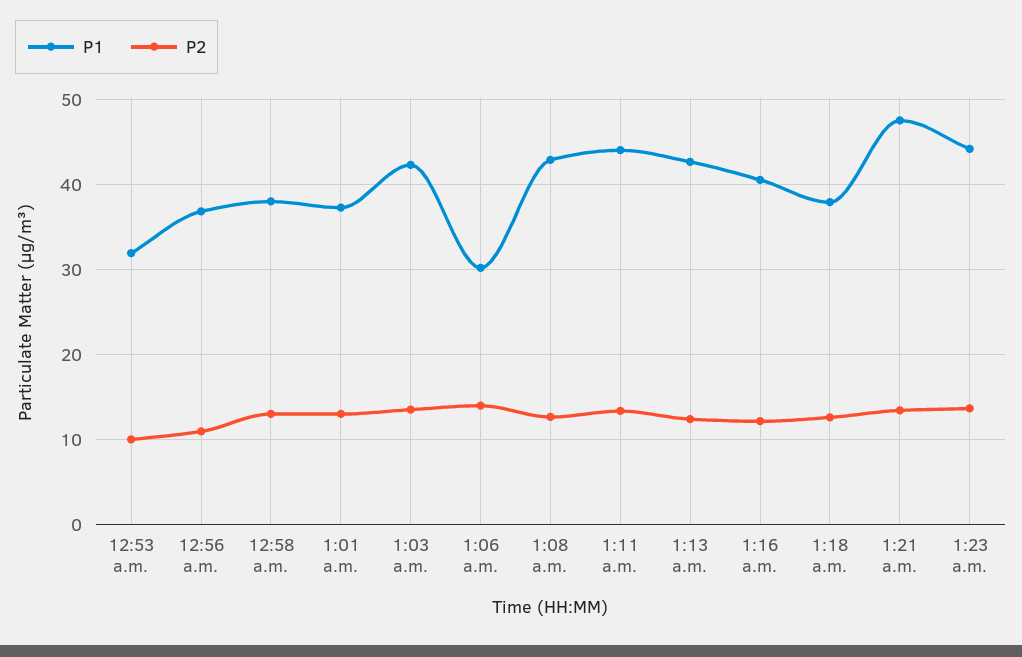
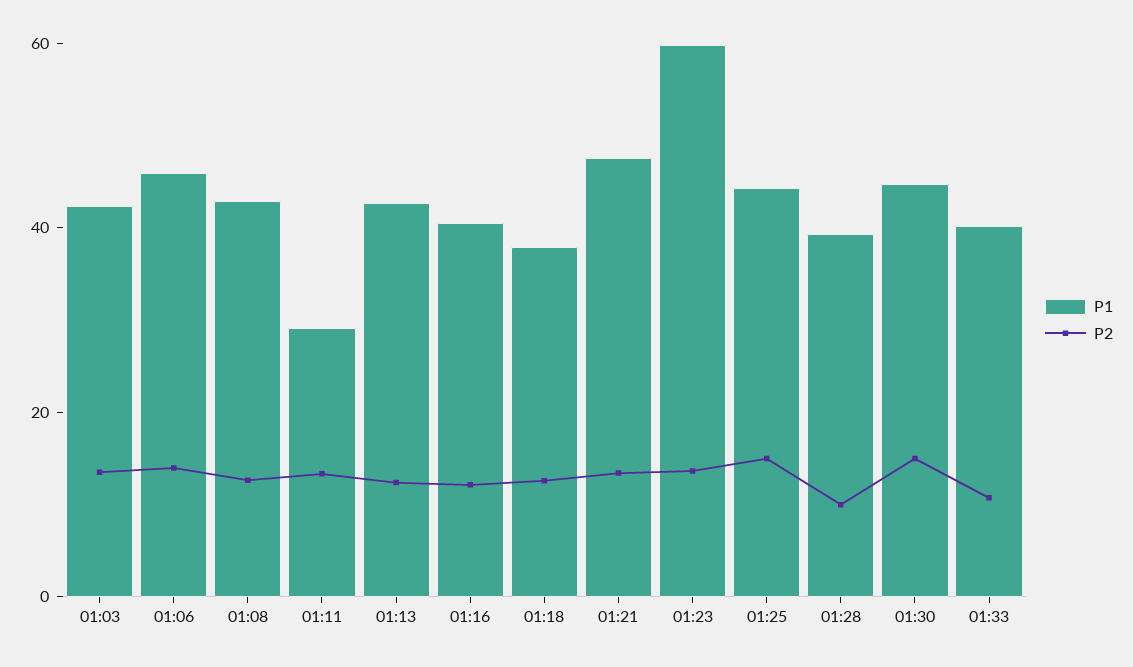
P1, 12:53 a.m.: 32 -> none
P2, 12:53 a.m.: 10 -> none
P1, 12:56 a.m.: 37 -> none
P2, 12:56 a.m.: 11 -> none
P1, 12:58 a.m.: 38 -> none
P2, 12:58 a.m.: 13 -> none
P1, 1:01 a.m.: 37 -> none
P2, 1:01 a.m.: 13 -> none
P1, 1:06 a.m.: 30 -> 45
P1, 1:11 a.m.: 44 -> 30
P1, 1:23 a.m.: 44 -> 60
P1, 01:25: none -> 45
P2, 01:25: none -> 15
P1, 01:28: none -> 40
P2, 01:28: none -> 10
P1, 01:30: none -> 45
P2, 01:30: none -> 15
P1, 01:33: none -> 40
P2, 01:33: none -> 10

